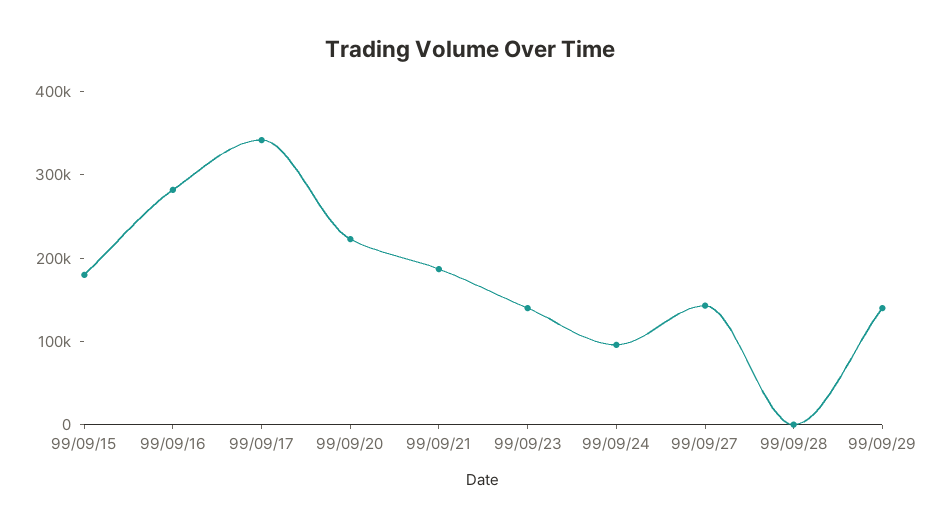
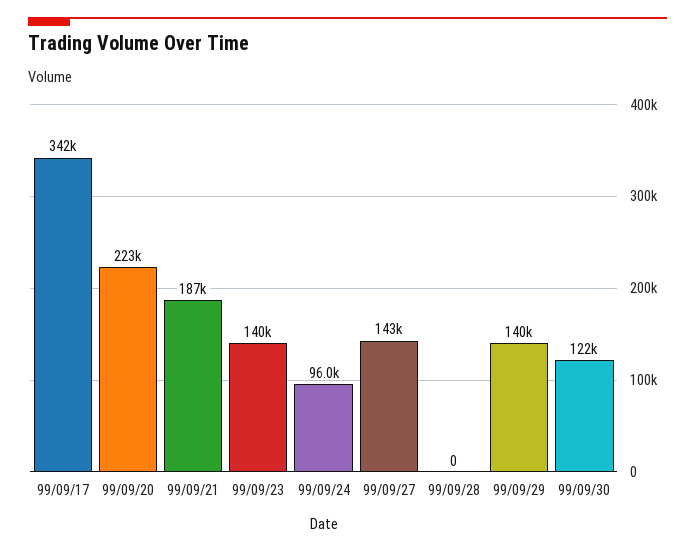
99/09/15: 180000 -> none
99/09/16: 280000 -> none
99/09/30: none -> 122000

